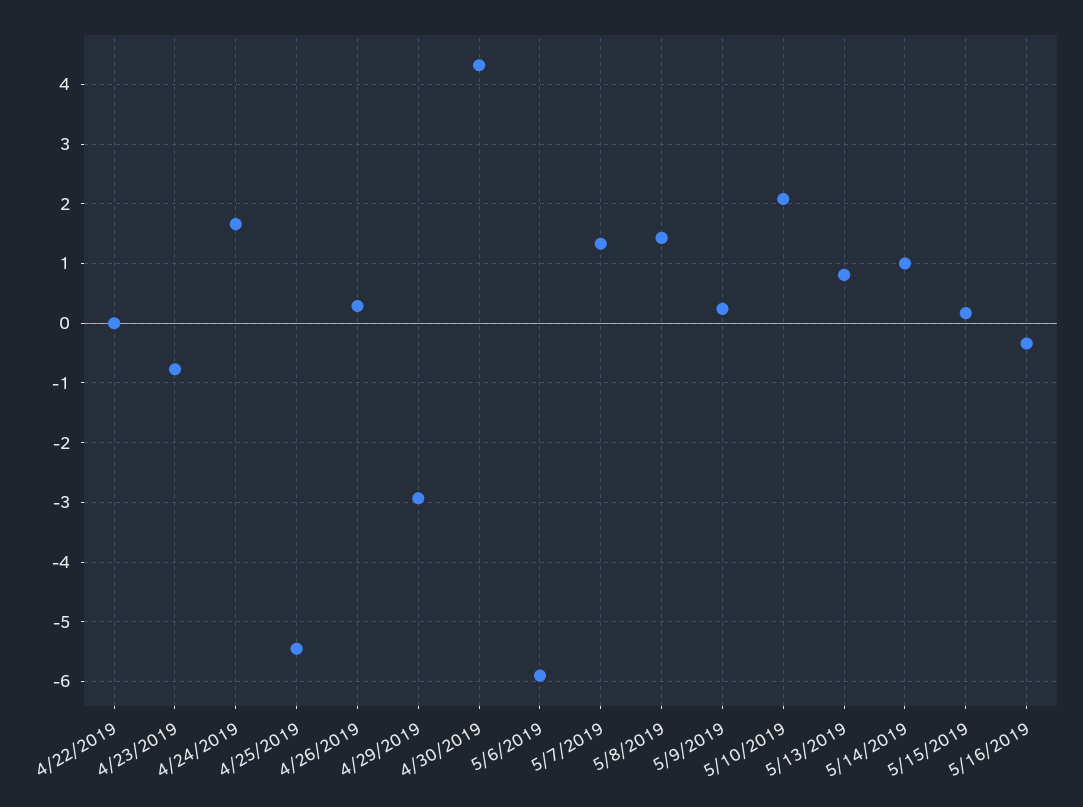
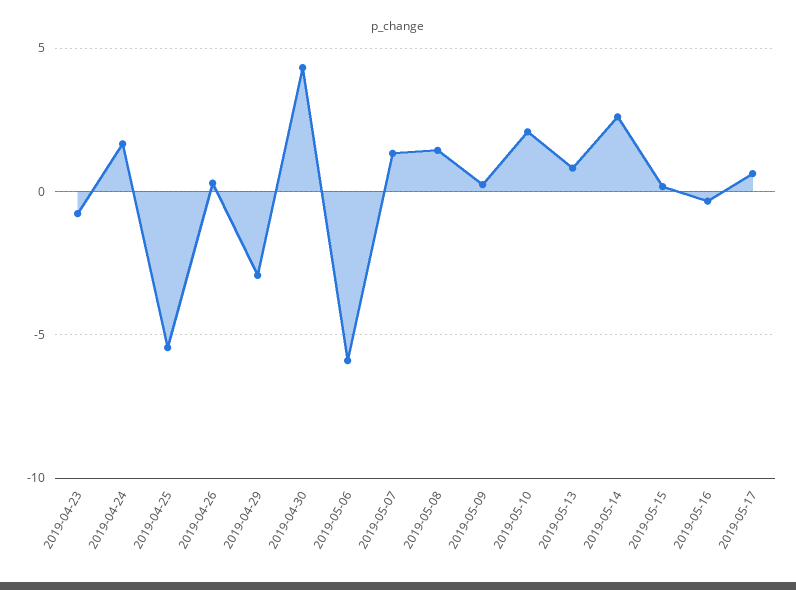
4/22/2019: 0 -> none
5/14/2019: 1 -> 2.5
2019-05-17: none -> 0.5

